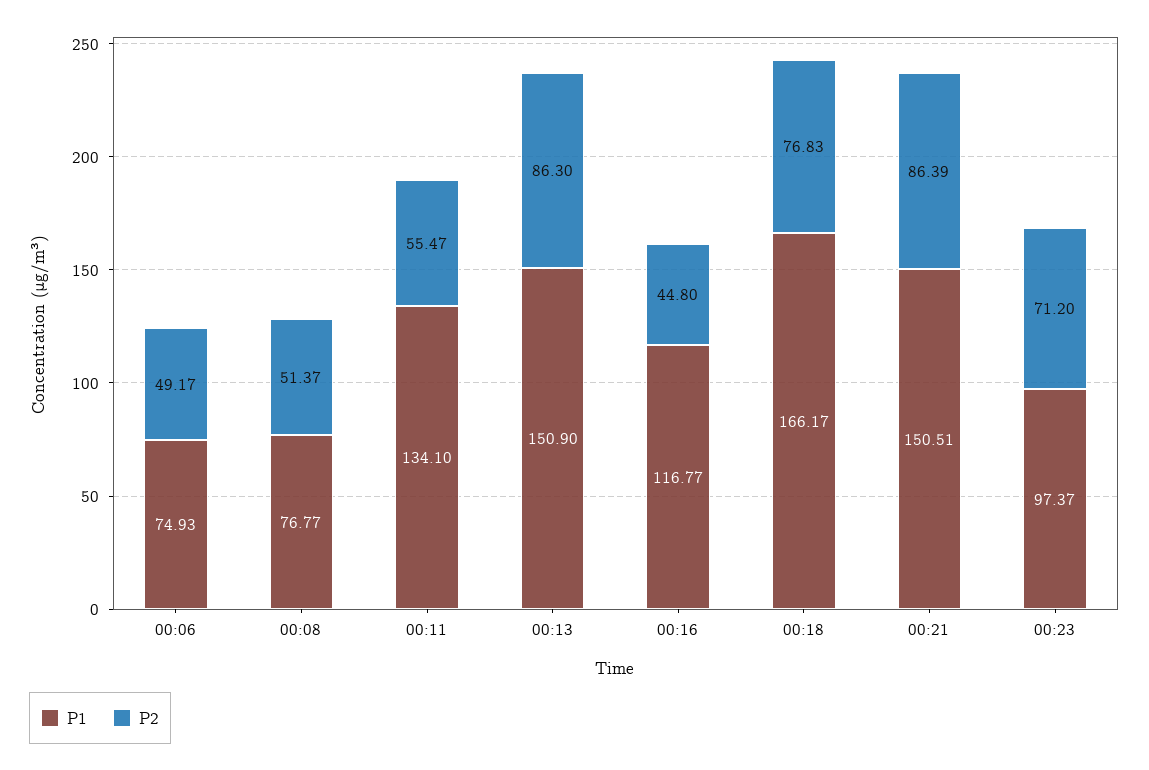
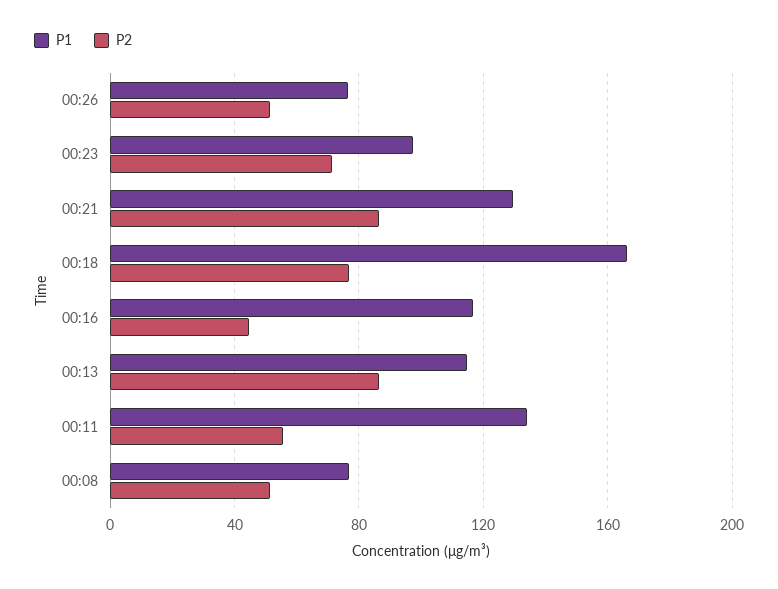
P1, 00:06: 74.93 -> none
P2, 00:06: 49.17 -> none
P1, 00:13: 150.9 -> 115
P1, 00:21: 150.51 -> 130
P1, 00:26: none -> 75
P2, 00:26: none -> 50

